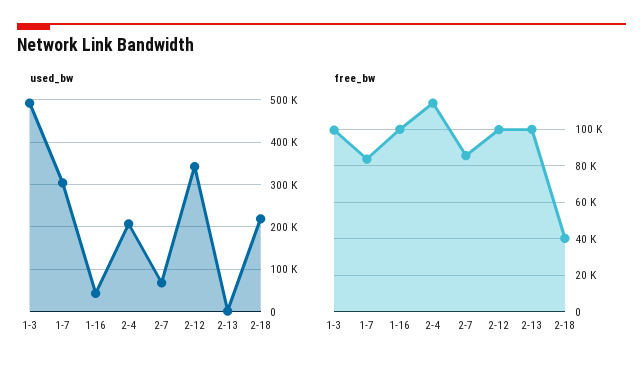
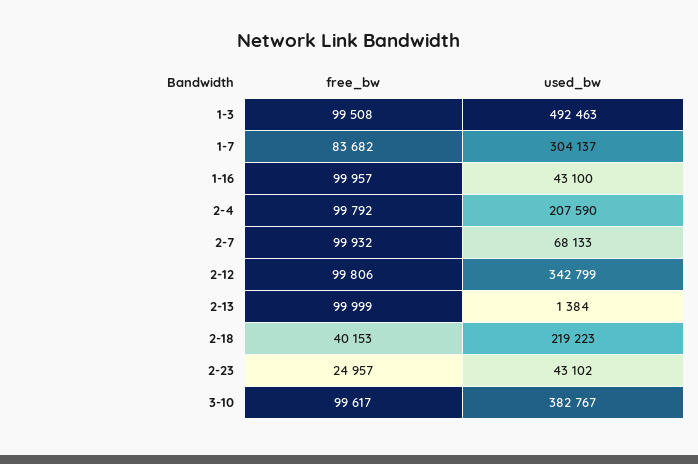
free_bw, 2-4: 115000 -> 99792
free_bw, 2-7: 85000 -> 99932
free_bw, 2-23: none -> 24957
used_bw, 2-23: none -> 43102
free_bw, 3-10: none -> 99617
used_bw, 3-10: none -> 382767

